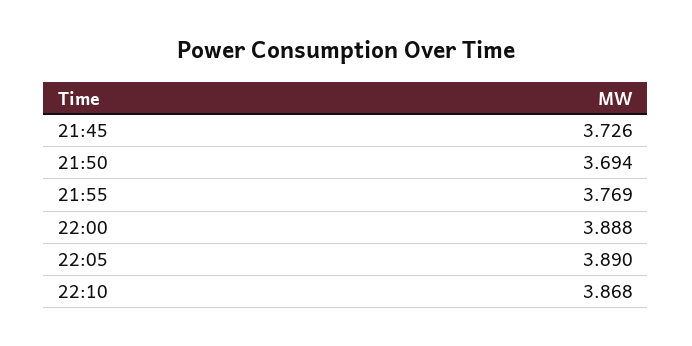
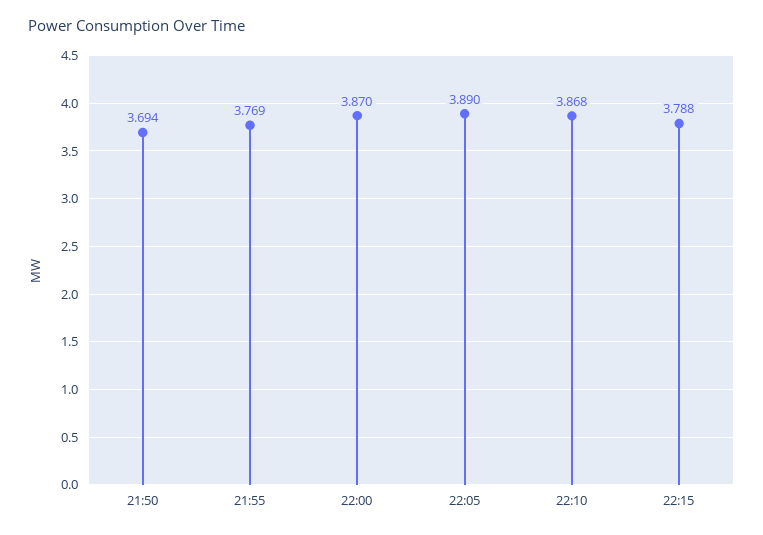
21:45: 3.726 -> none
22:00: 3.888 -> 3.87
22:15: none -> 3.788

